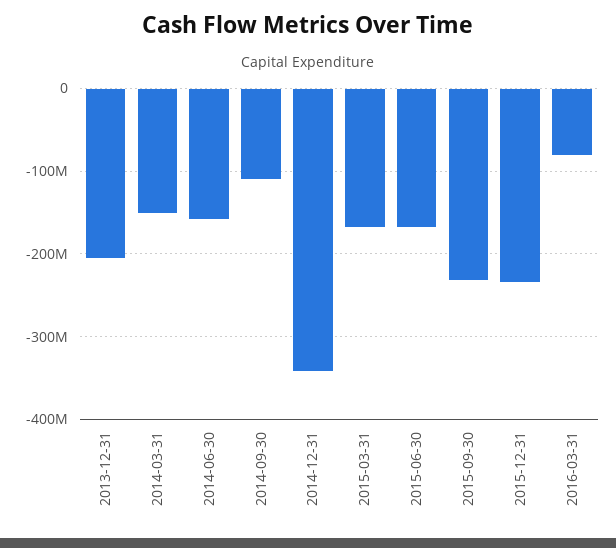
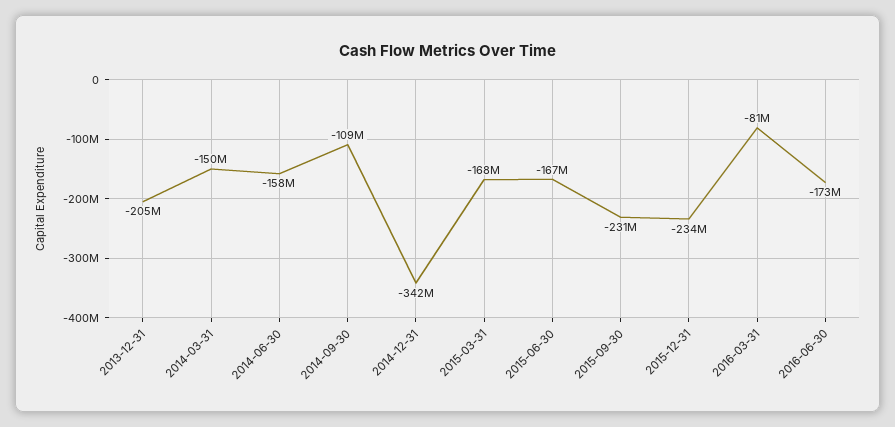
2016-06-30: none -> -173000000

